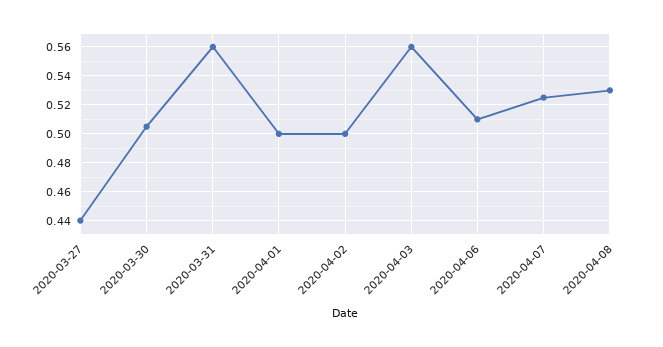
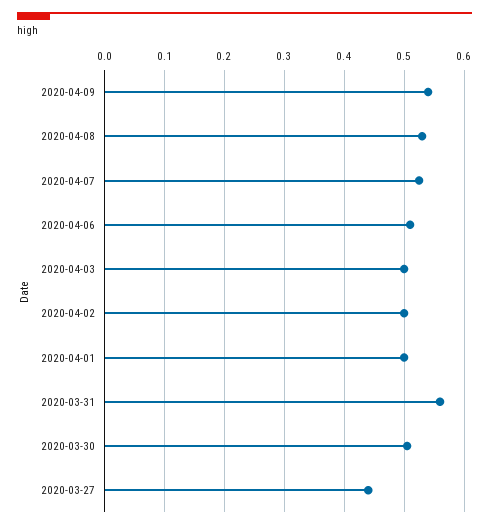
2020-04-03: 0.56 -> 0.5
2020-04-09: none -> 0.54

